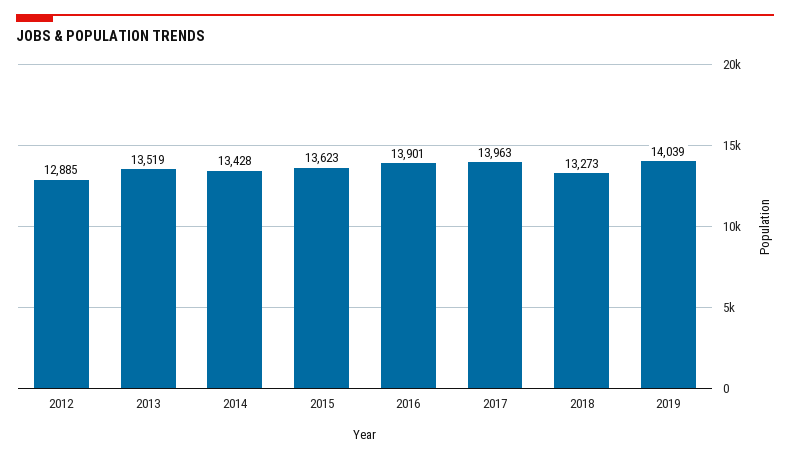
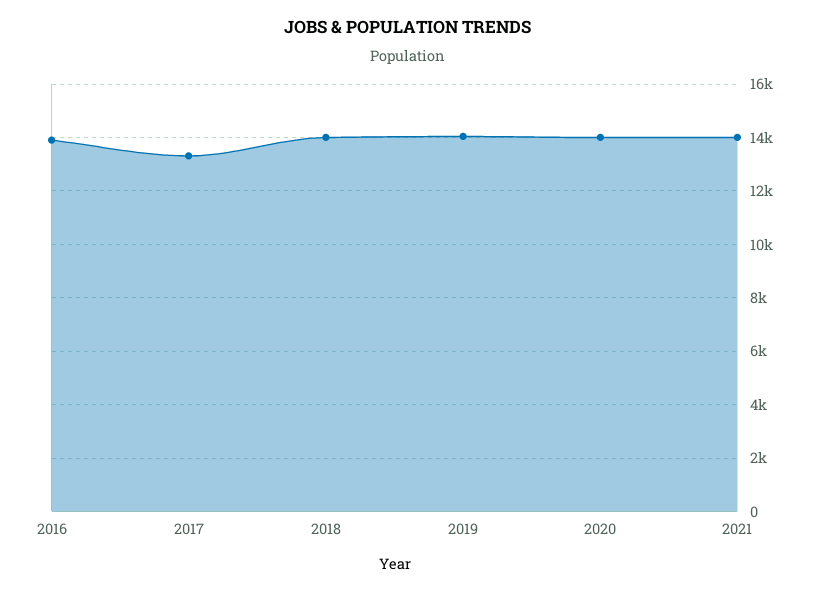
2012: 12885 -> none
2013: 13519 -> none
2014: 13428 -> none
2015: 13623 -> none
2017: 13963 -> 13250
2018: 13273 -> 14000
2020: none -> 14000
2021: none -> 14000

